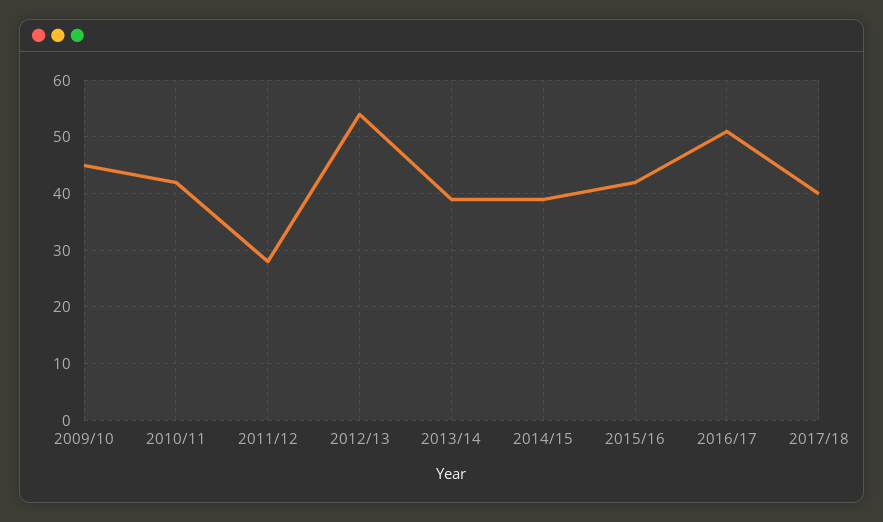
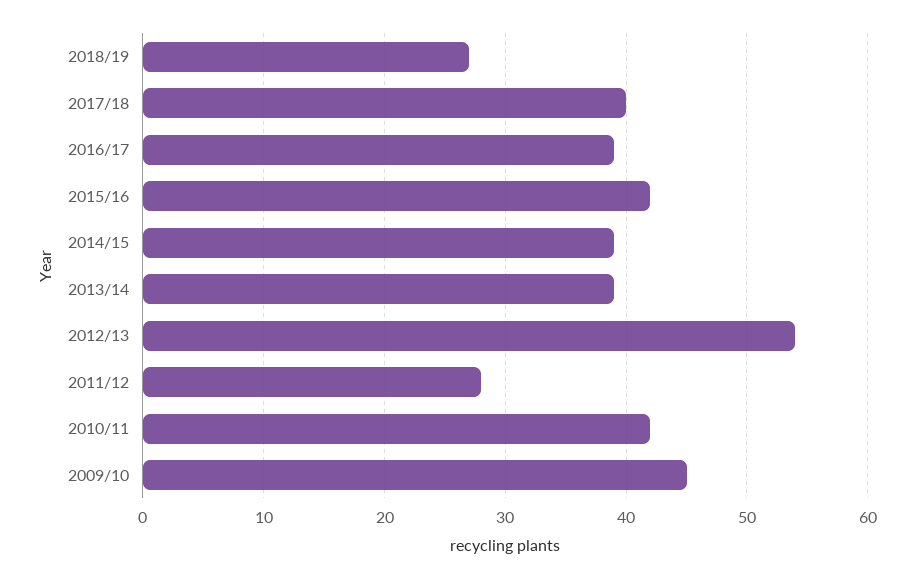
2016/17: 50 -> 39
2018/19: none -> 27

